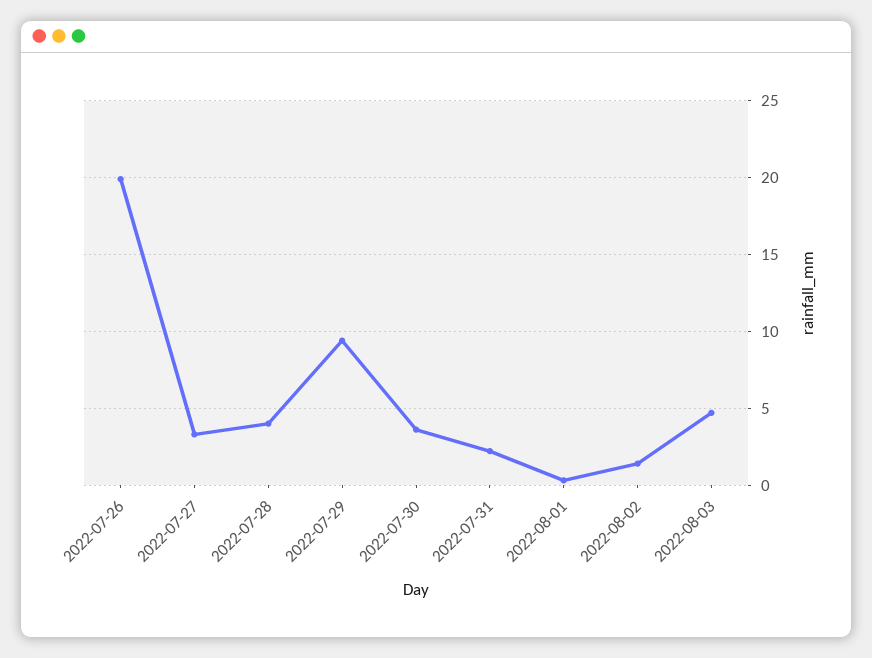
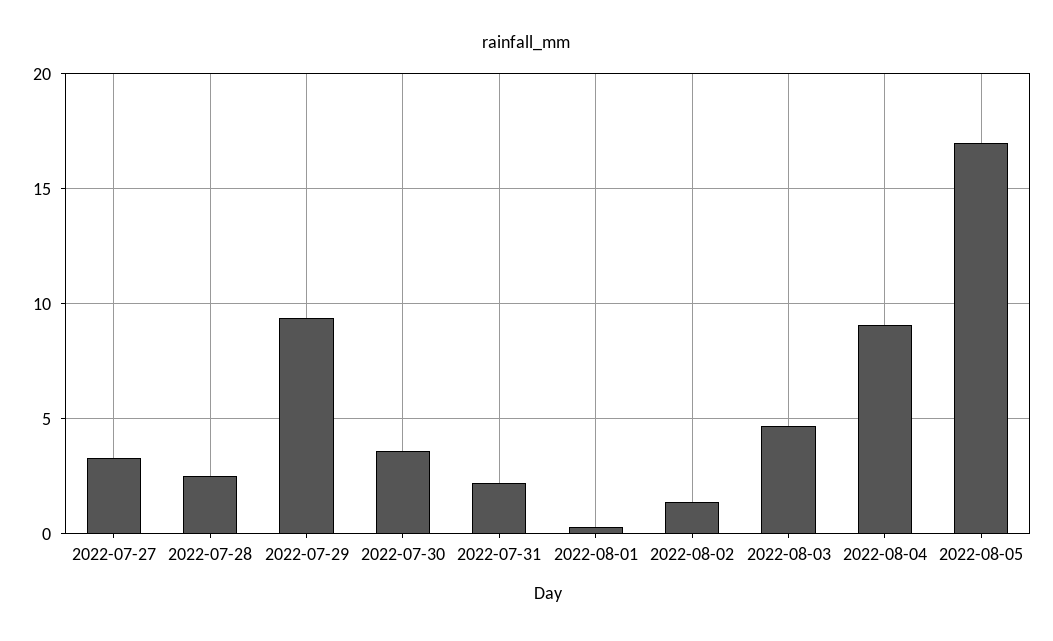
2022-07-26: 20 -> none
2022-07-28: 4 -> 2.5
2022-08-04: none -> 9
2022-08-05: none -> 17

